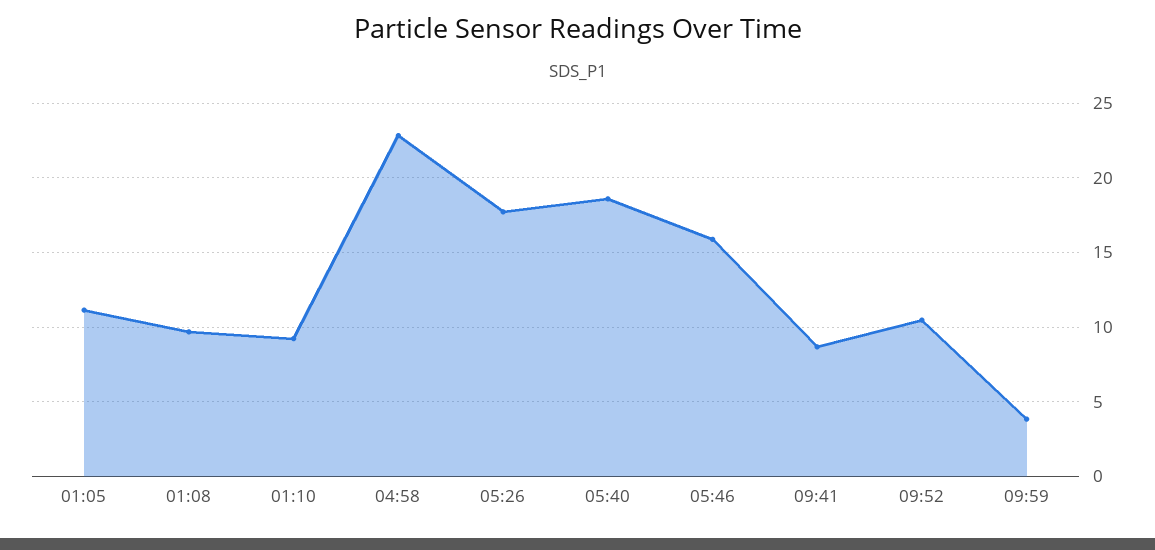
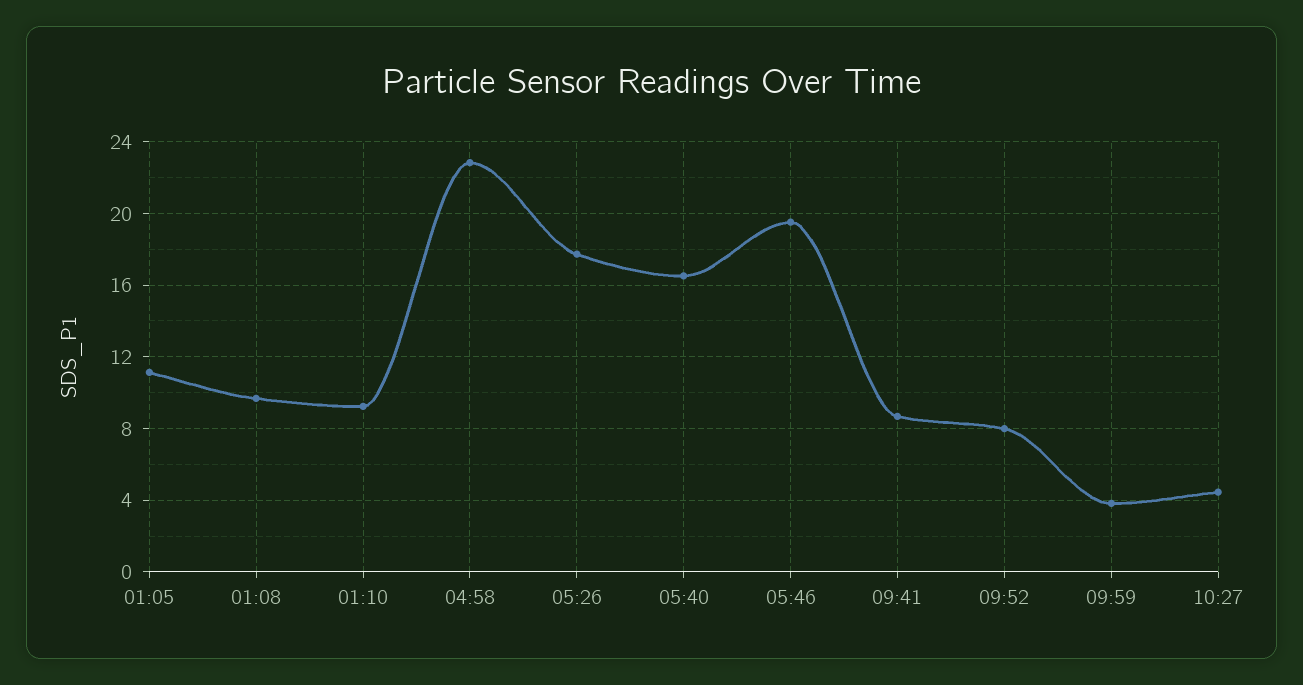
05:40: 18.5 -> 16.5
05:46: 16 -> 19.5
09:52: 10.5 -> 8
10:27: none -> 4.5

